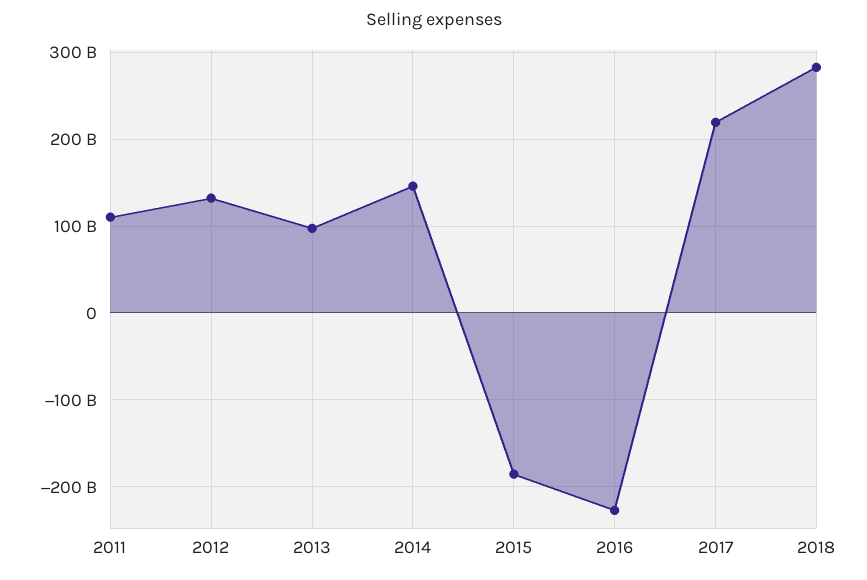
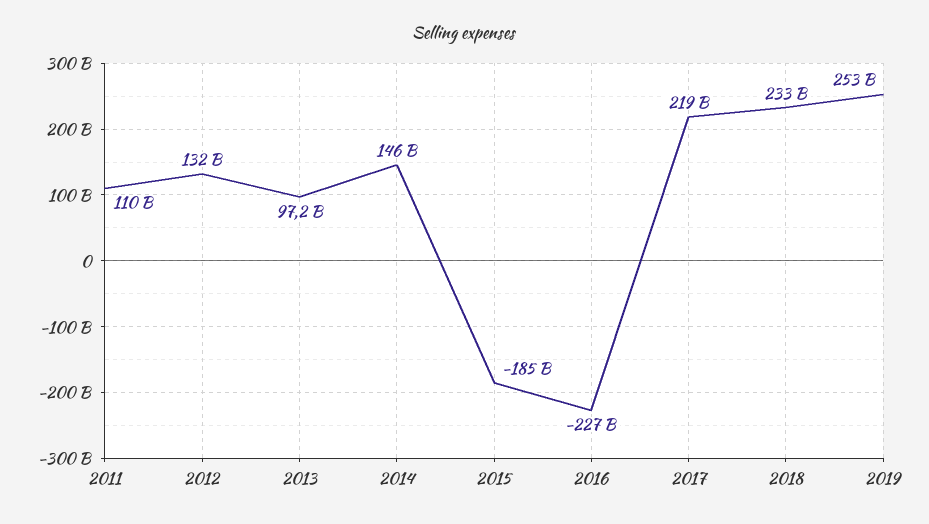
2018: 280000000000 -> 233000000000
2019: none -> 253000000000

